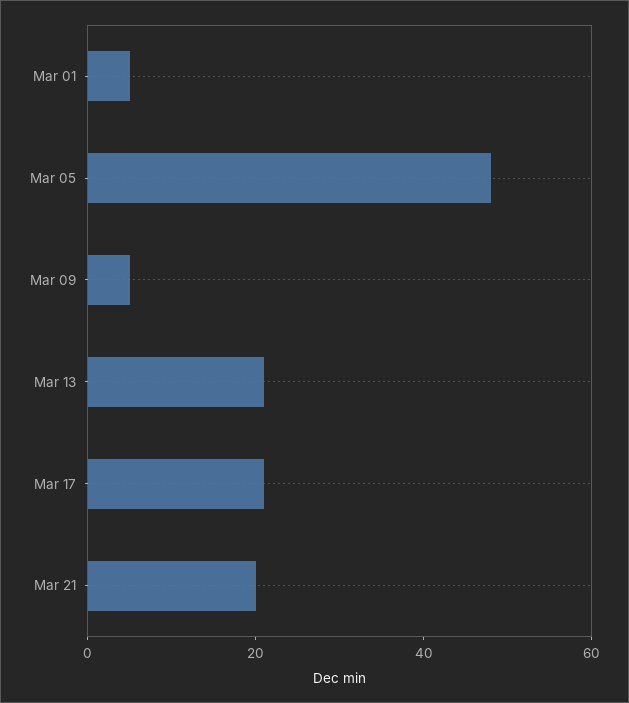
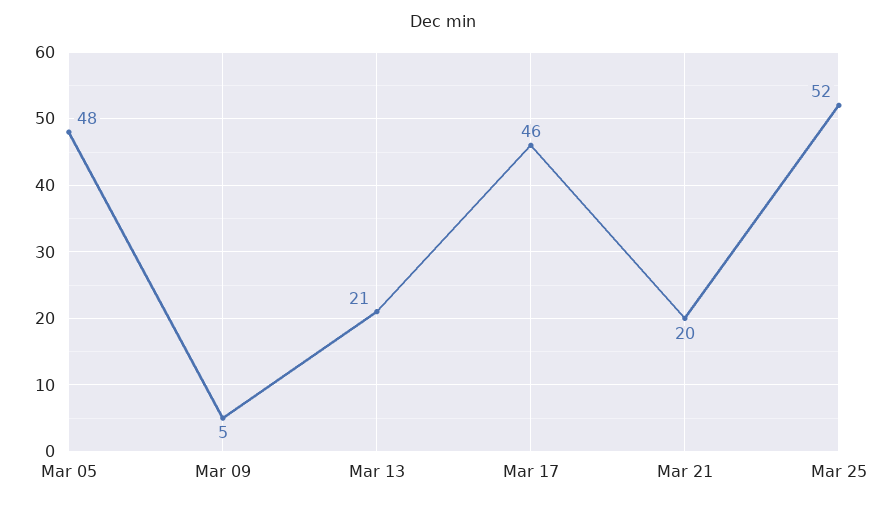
Mar 01: 5 -> none
Mar 17: 20 -> 46
Mar 25: none -> 52

